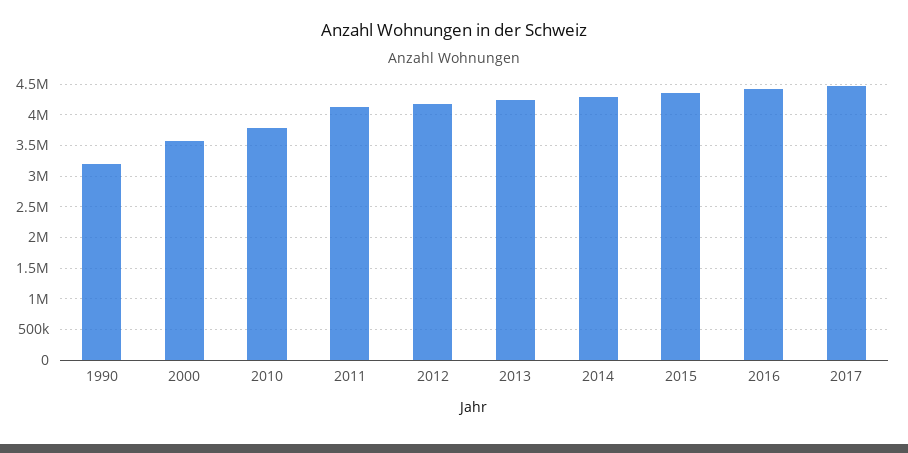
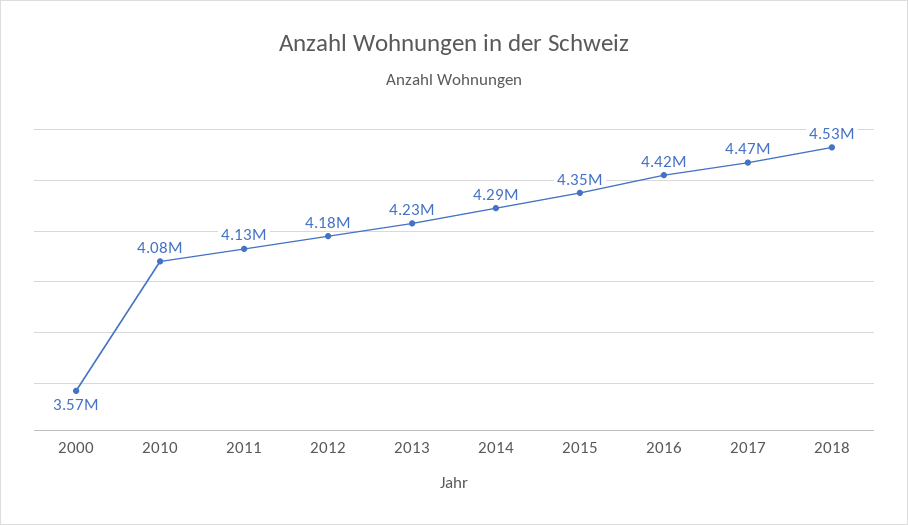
1990: 3200000 -> none
2010: 3800000 -> 4080000
2018: none -> 4530000

